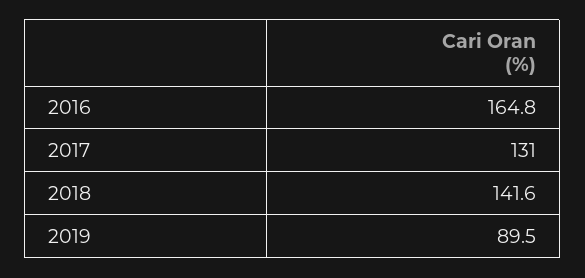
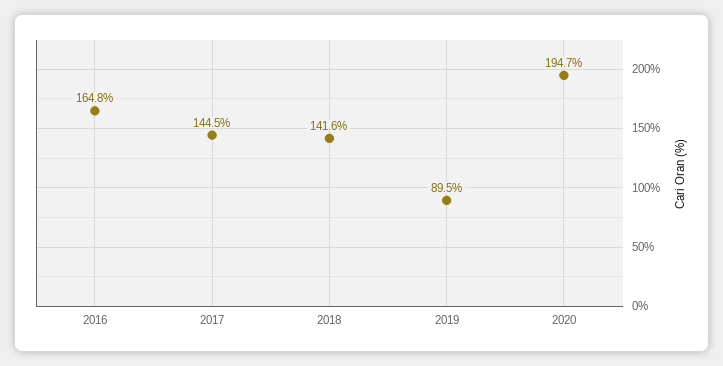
2017: 131 -> 144.5
2020: none -> 194.7

